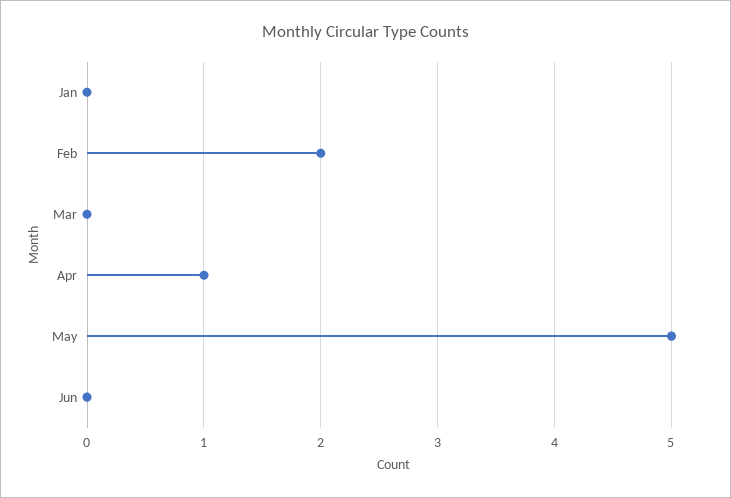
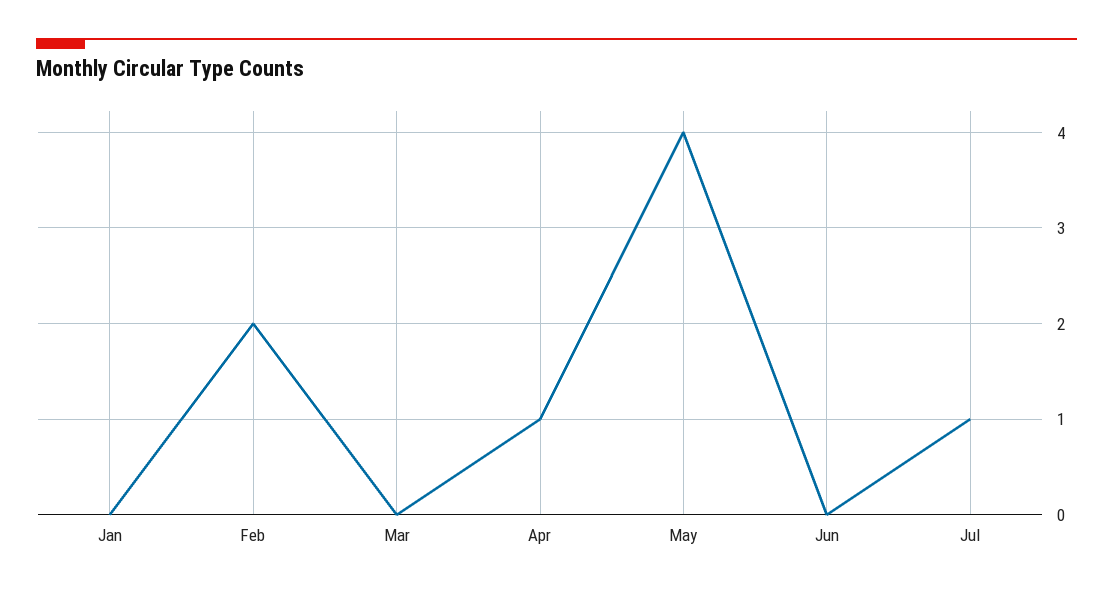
May: 5 -> 4
Jul: none -> 1

